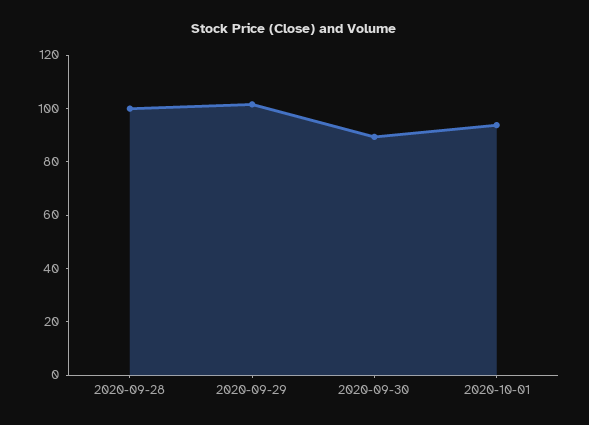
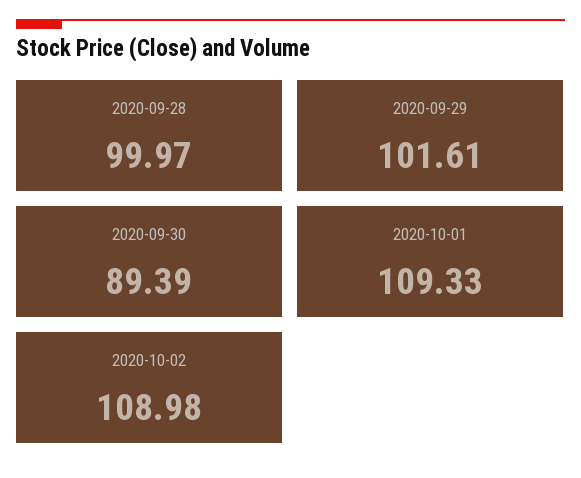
2020-10-01: 95 -> 109.33
2020-10-02: none -> 108.98

